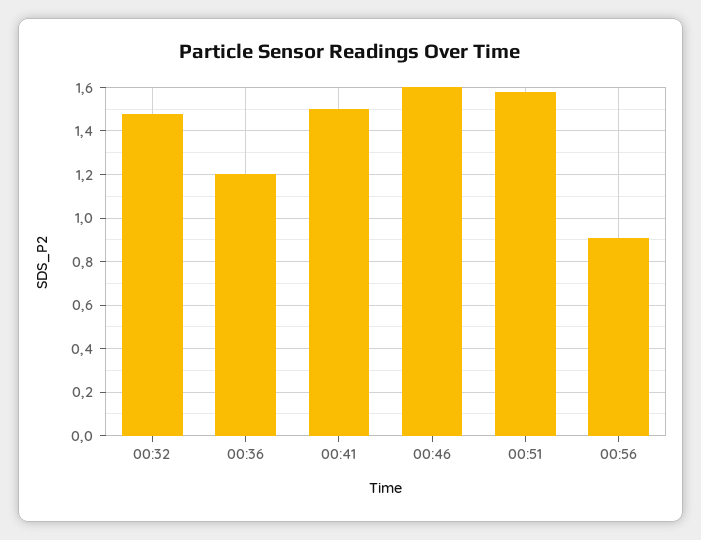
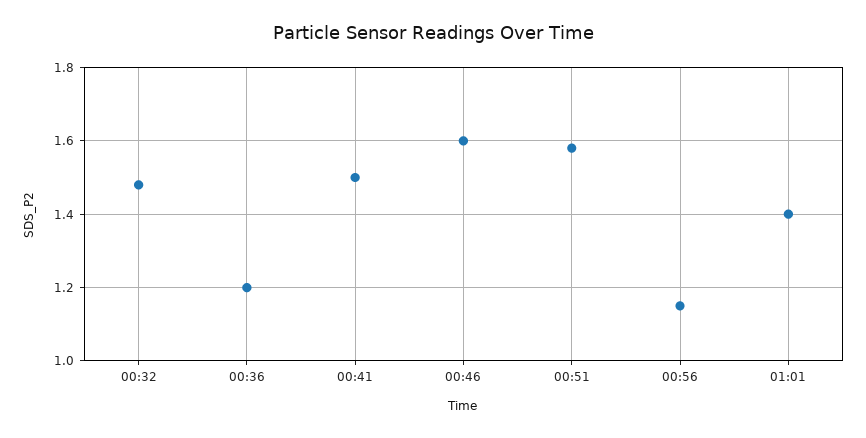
00:56: 0.9 -> 1.15
01:01: none -> 1.4

